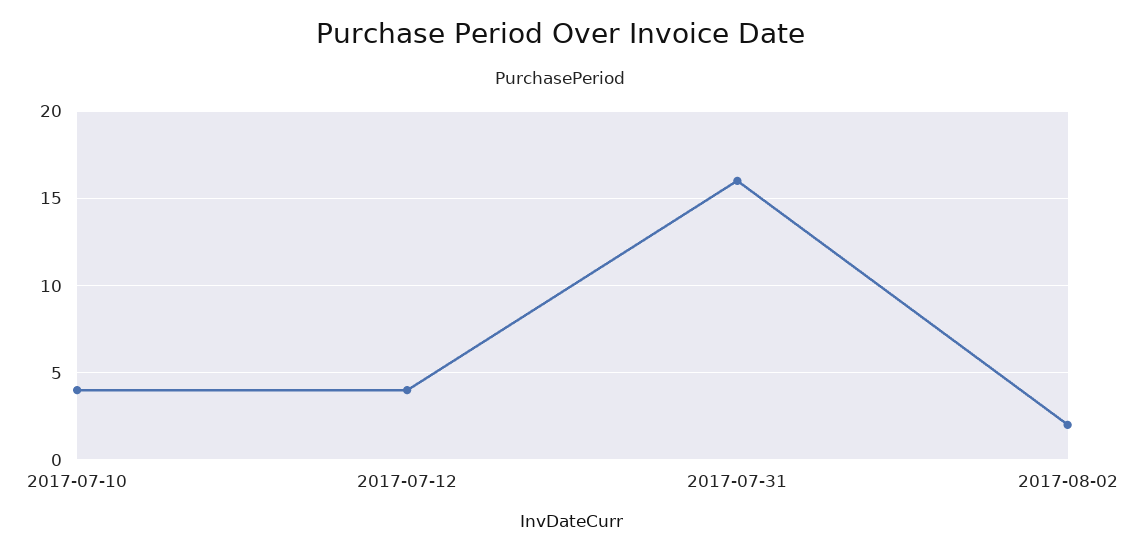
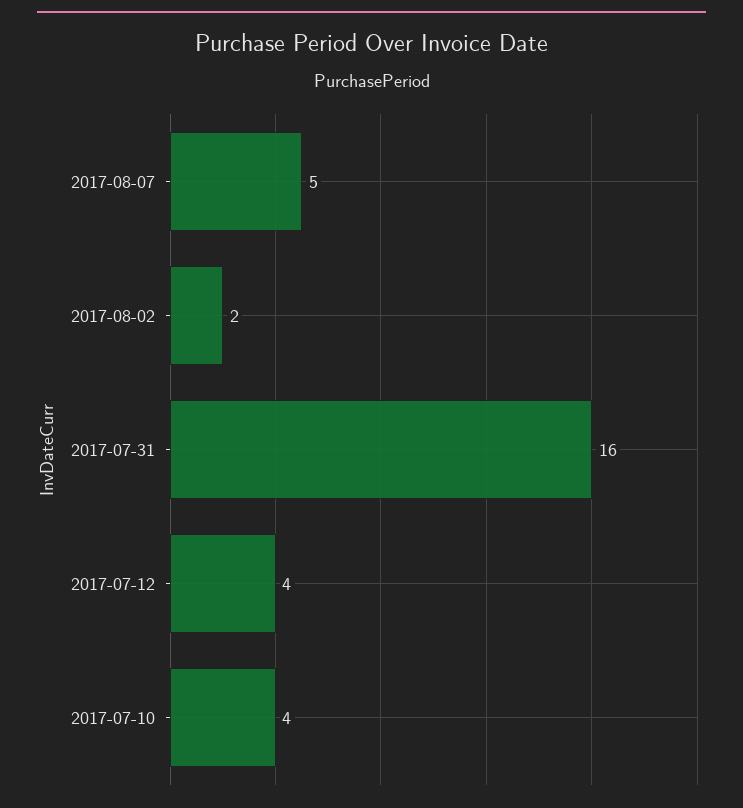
2017-08-07: none -> 5

